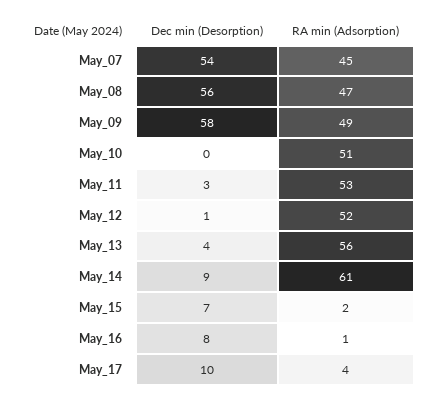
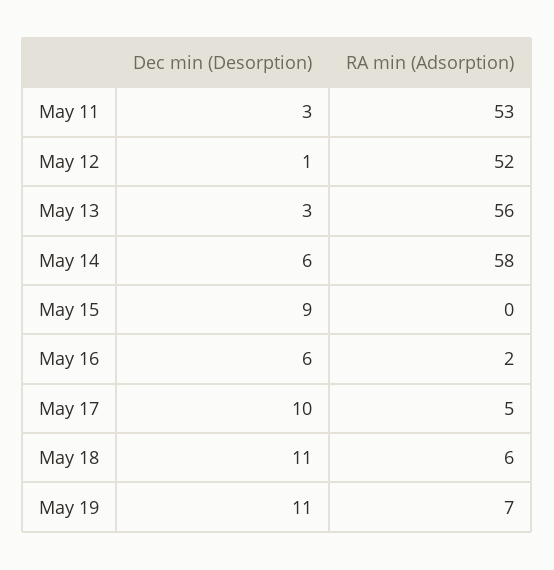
Dec min (Desorption), May_07: 54 -> none
RA min (Adsorption), May_07: 45 -> none
Dec min (Desorption), May_08: 56 -> none
RA min (Adsorption), May_08: 47 -> none
Dec min (Desorption), May_09: 58 -> none
RA min (Adsorption), May_09: 49 -> none
Dec min (Desorption), May_10: 0 -> none
RA min (Adsorption), May_10: 51 -> none
Dec min (Desorption), May_13: 4 -> 3
Dec min (Desorption), May_14: 9 -> 6
RA min (Adsorption), May_14: 61 -> 58
Dec min (Desorption), May_15: 7 -> 9
RA min (Adsorption), May_15: 2 -> 0
Dec min (Desorption), May_16: 8 -> 6
RA min (Adsorption), May_16: 1 -> 2
RA min (Adsorption), May_17: 4 -> 5
Dec min (Desorption), May 18: none -> 11
RA min (Adsorption), May 18: none -> 6
Dec min (Desorption), May 19: none -> 11
RA min (Adsorption), May 19: none -> 7

